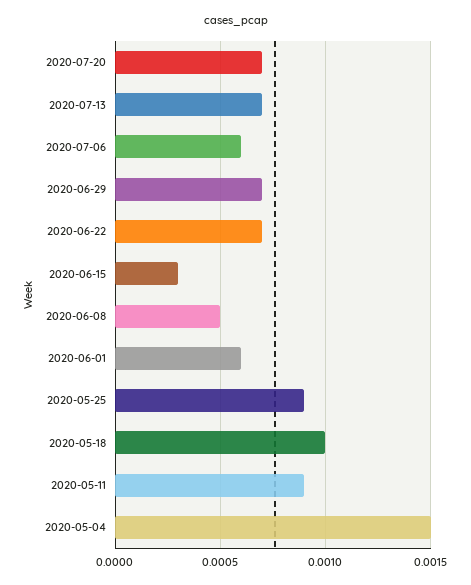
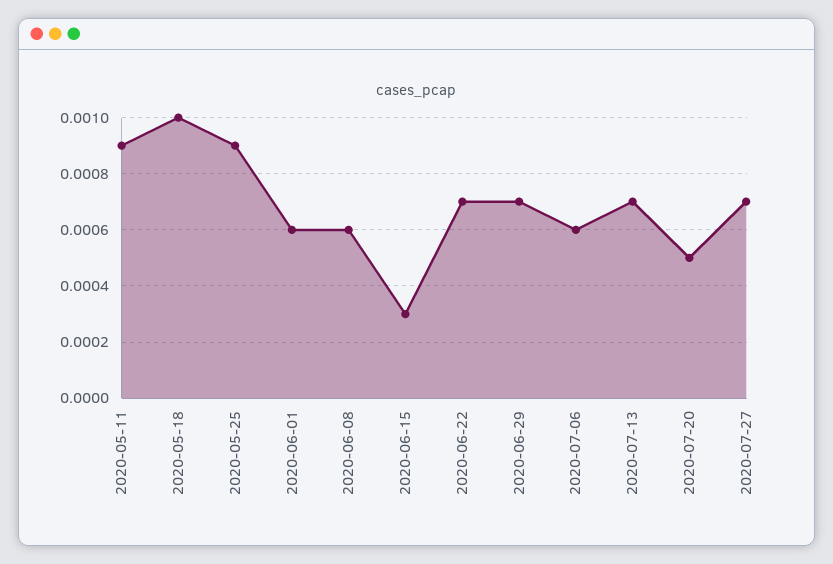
2020-07-20: 0.0007 -> 0.0005
2020-06-08: 0.0005 -> 0.0006
2020-05-04: 0.0015 -> none
2020-07-27: none -> 0.0007

